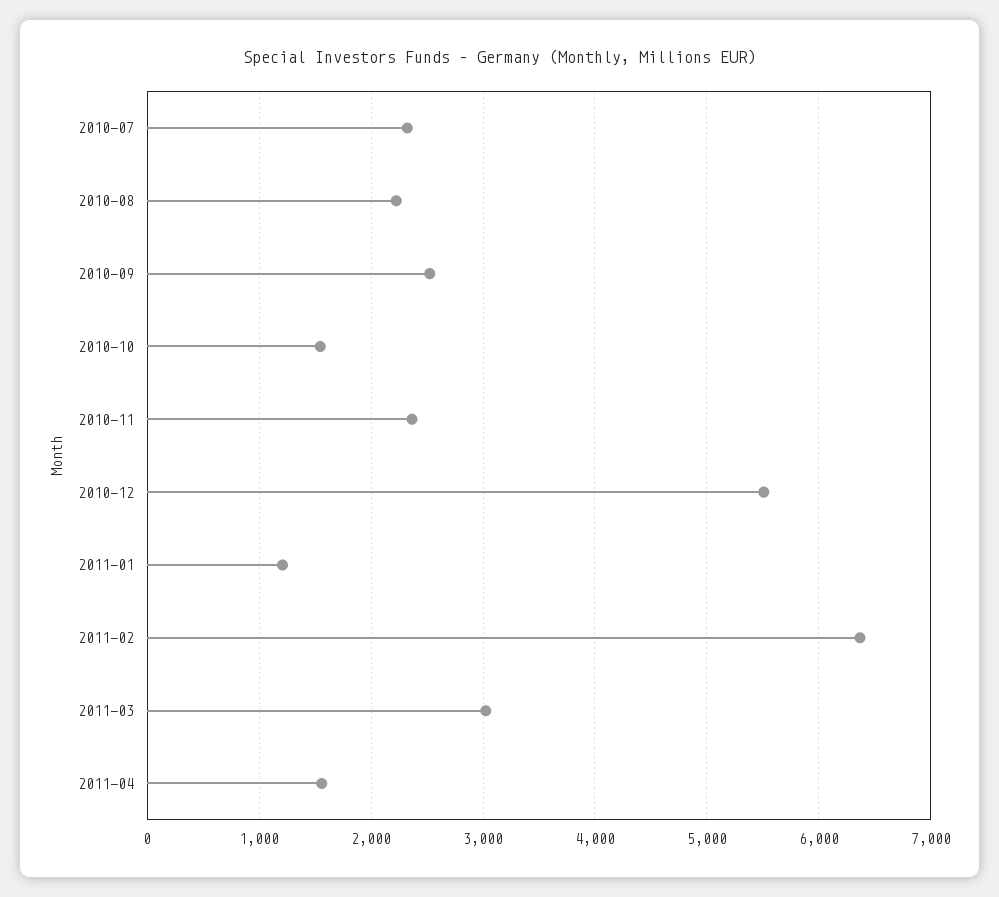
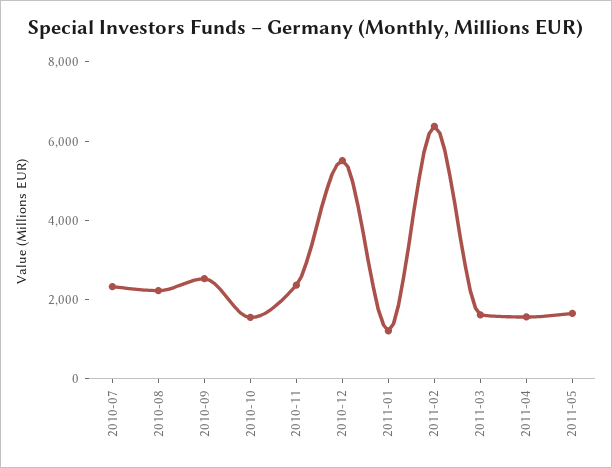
2011-03: 3000 -> 1500
2011-05: none -> 1500

